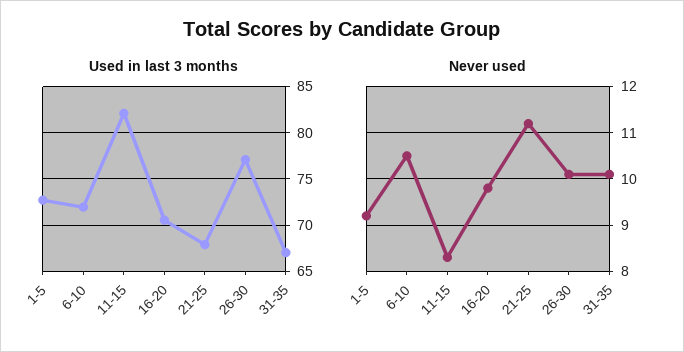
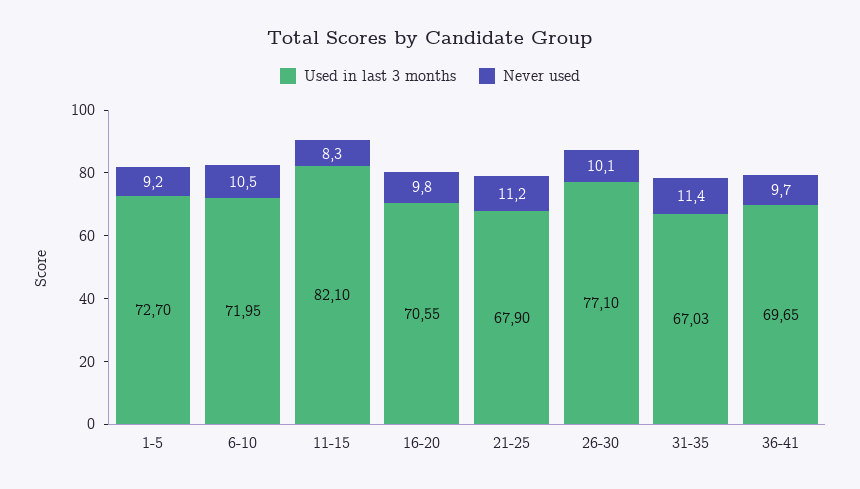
Never used, 31-35: 10 -> 11.4
Used in last 3 months, 36-41: none -> 69.65
Never used, 36-41: none -> 9.7

